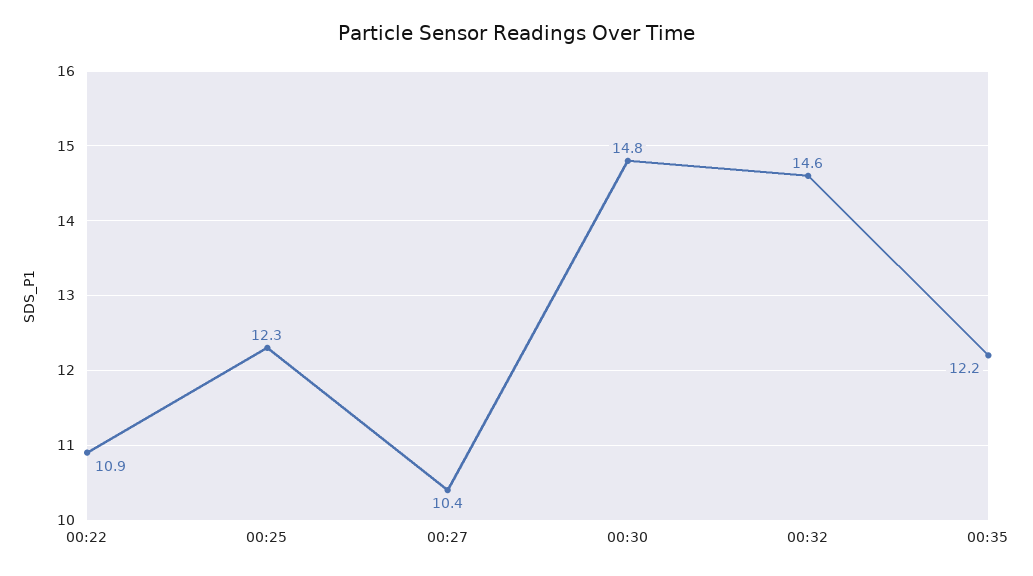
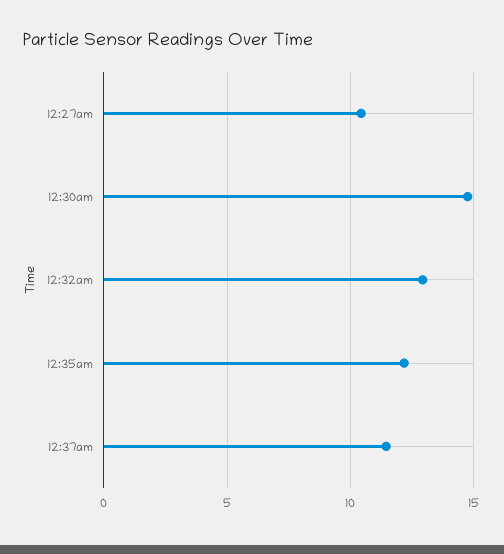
00:22: 10.9 -> none
00:25: 12.3 -> none
00:32: 14.6 -> 13
12:37am: none -> 11.5

